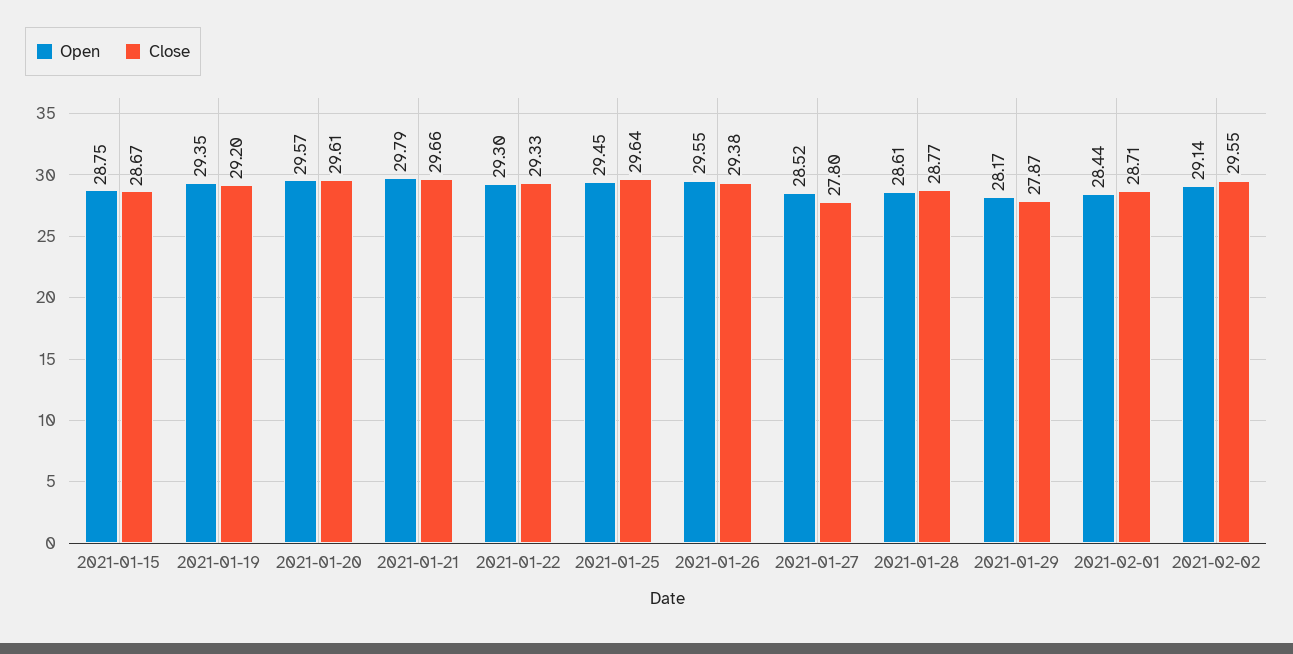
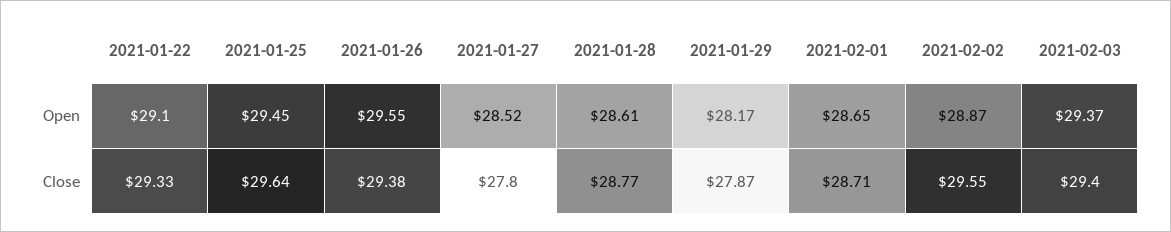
Open, 2021-01-15: 28.75 -> none
Close, 2021-01-15: 28.67 -> none
Open, 2021-01-19: 29.35 -> none
Close, 2021-01-19: 29.2 -> none
Open, 2021-01-20: 29.57 -> none
Close, 2021-01-20: 29.61 -> none
Open, 2021-01-21: 29.79 -> none
Close, 2021-01-21: 29.66 -> none
Open, 2021-01-22: 29.3 -> 29.1
Open, 2021-02-01: 28.44 -> 28.65
Open, 2021-02-02: 29.14 -> 28.87
Open, 2021-02-03: none -> 29.37
Close, 2021-02-03: none -> 29.4

